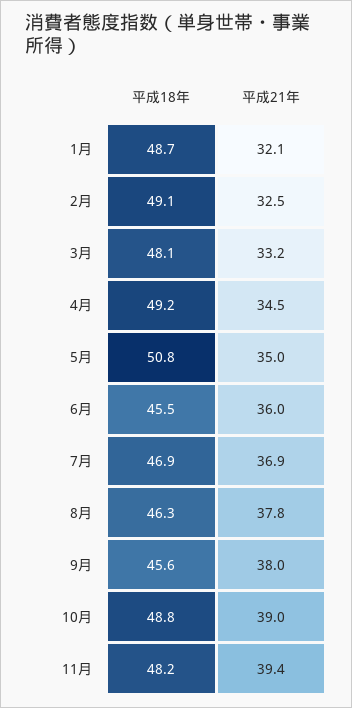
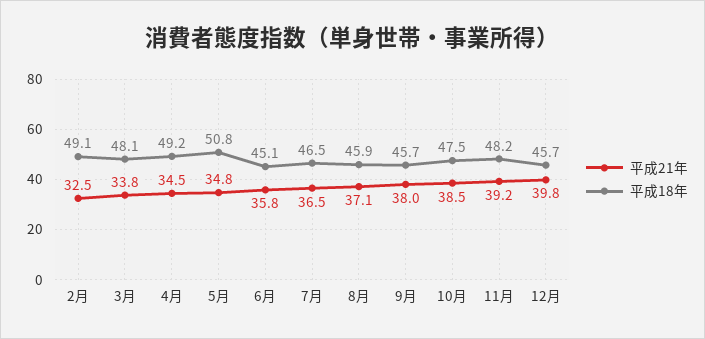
平成18年, 1月: 48.7 -> none
平成21年, 1月: 32.1 -> none
平成21年, 3月: 33.2 -> 33.8
平成21年, 5月: 35 -> 34.8
平成18年, 6月: 45.5 -> 45.1
平成21年, 6月: 36 -> 35.8
平成18年, 7月: 46.9 -> 46.5
平成21年, 7月: 36.9 -> 36.5
平成18年, 8月: 46.3 -> 45.9
平成21年, 8月: 37.8 -> 37.1
平成18年, 9月: 45.6 -> 45.7
平成18年, 10月: 48.8 -> 47.5
平成21年, 10月: 39 -> 38.5
平成21年, 11月: 39.4 -> 39.2
平成21年, 12月: none -> 39.8
平成18年, 12月: none -> 45.7

